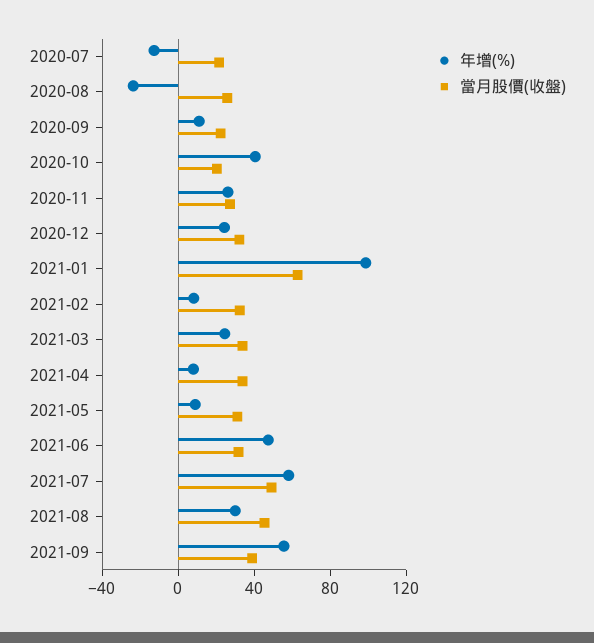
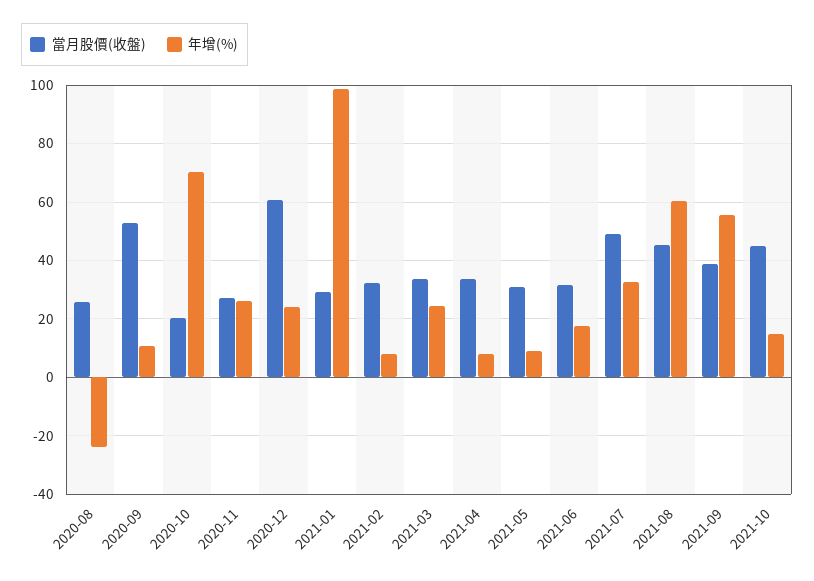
年增(%), 2020-07: -10 -> none
當月股價(收盤), 2020-07: 20 -> none
當月股價(收盤), 2020-09: 20 -> 52.5
年增(%), 2020-10: 40 -> 70
當月股價(收盤), 2020-12: 30 -> 60
當月股價(收盤), 2021-01: 60 -> 30
年增(%), 2021-06: 50 -> 17.5
年增(%), 2021-07: 60 -> 32.5
年增(%), 2021-08: 30 -> 60
當月股價(收盤), 2021-10: none -> 45
年增(%), 2021-10: none -> 15

